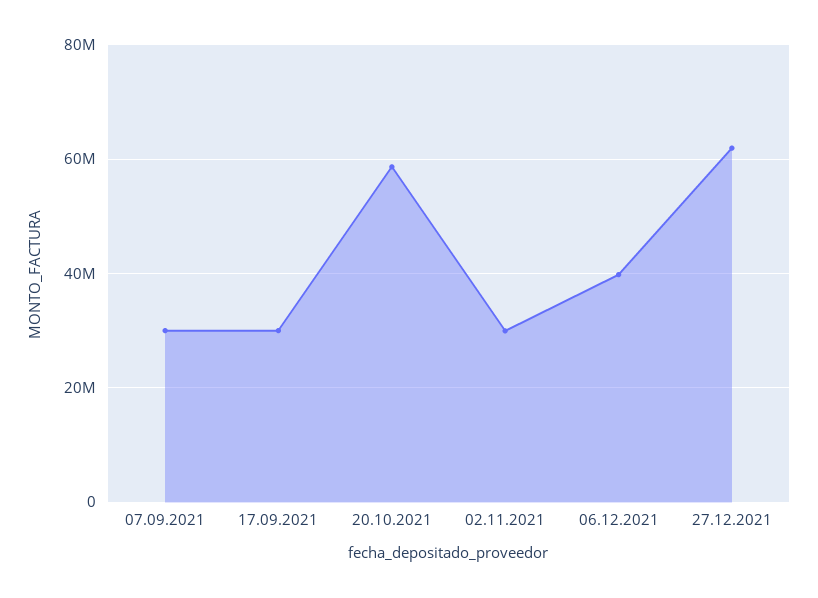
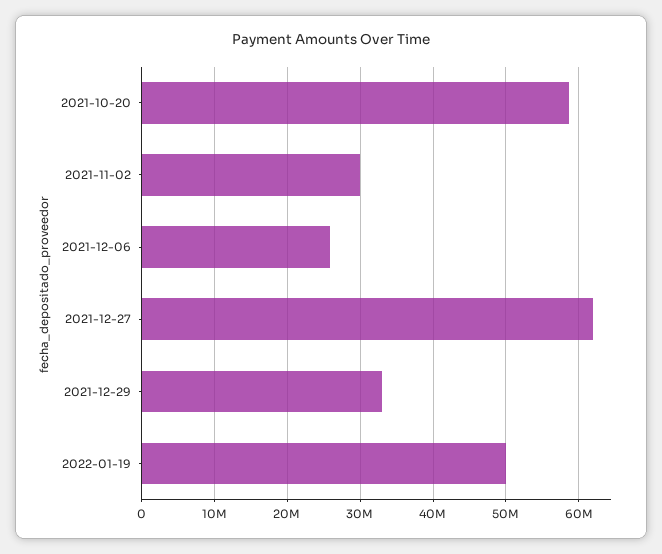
07.09.2021: 30000000 -> none
17.09.2021: 30000000 -> none
06.12.2021: 40000000 -> 26000000
2021-12-29: none -> 33000000
2022-01-19: none -> 50000000

